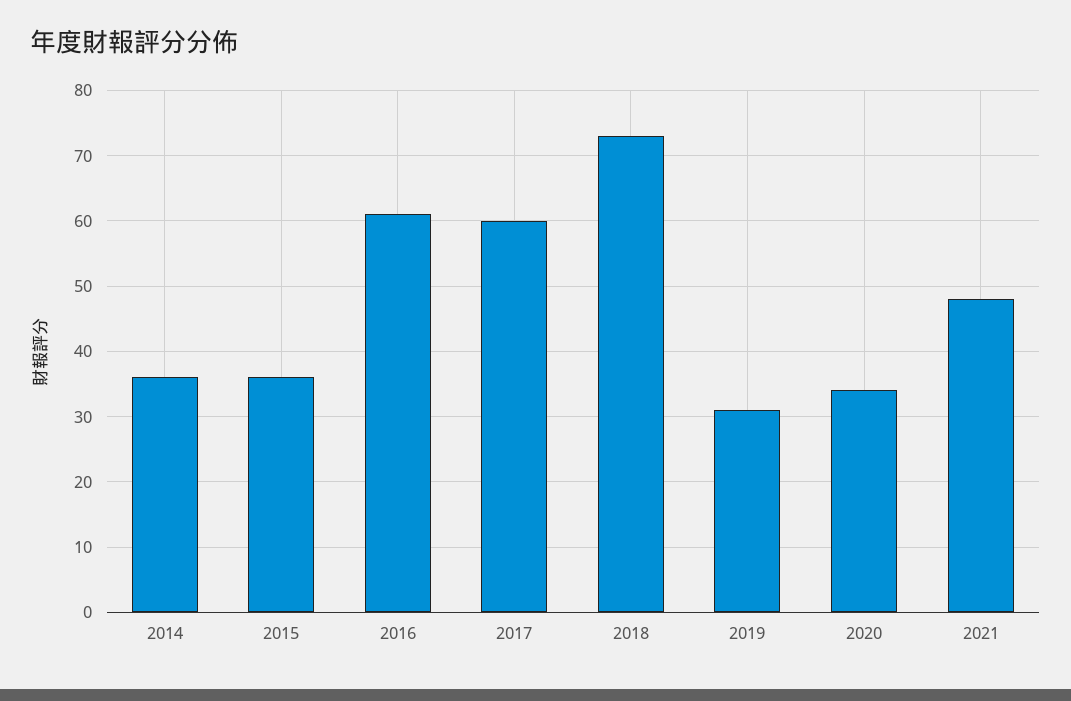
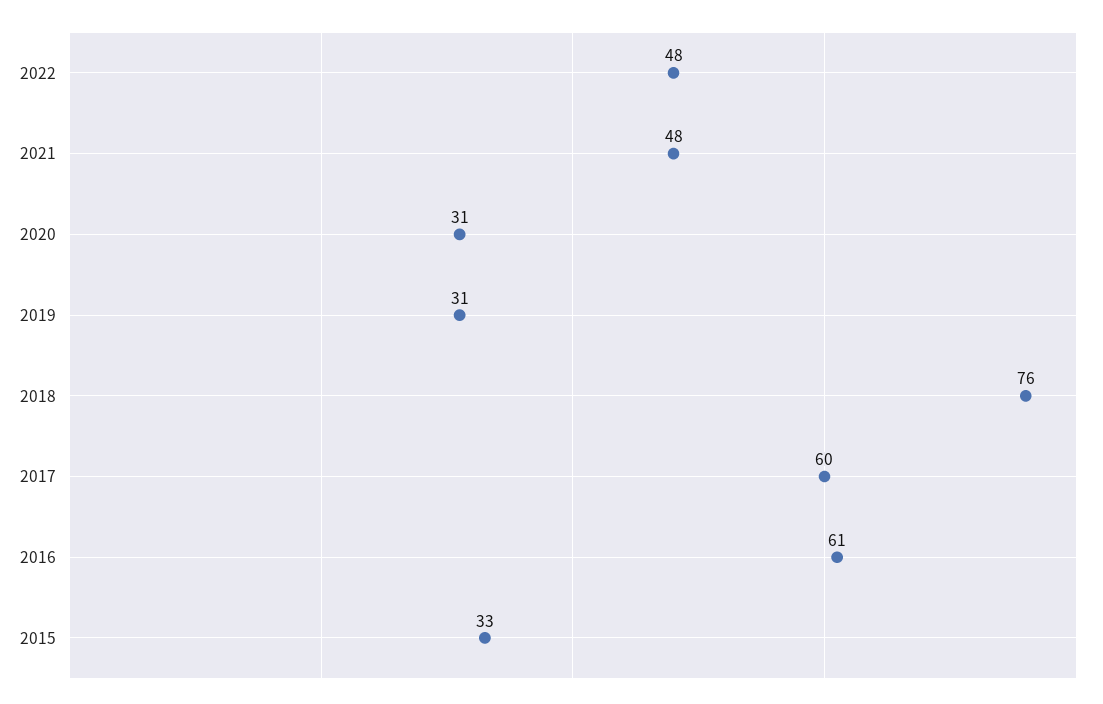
2014: 36 -> none
2015: 36 -> 33
2018: 73 -> 76
2020: 34 -> 31
2022: none -> 48

